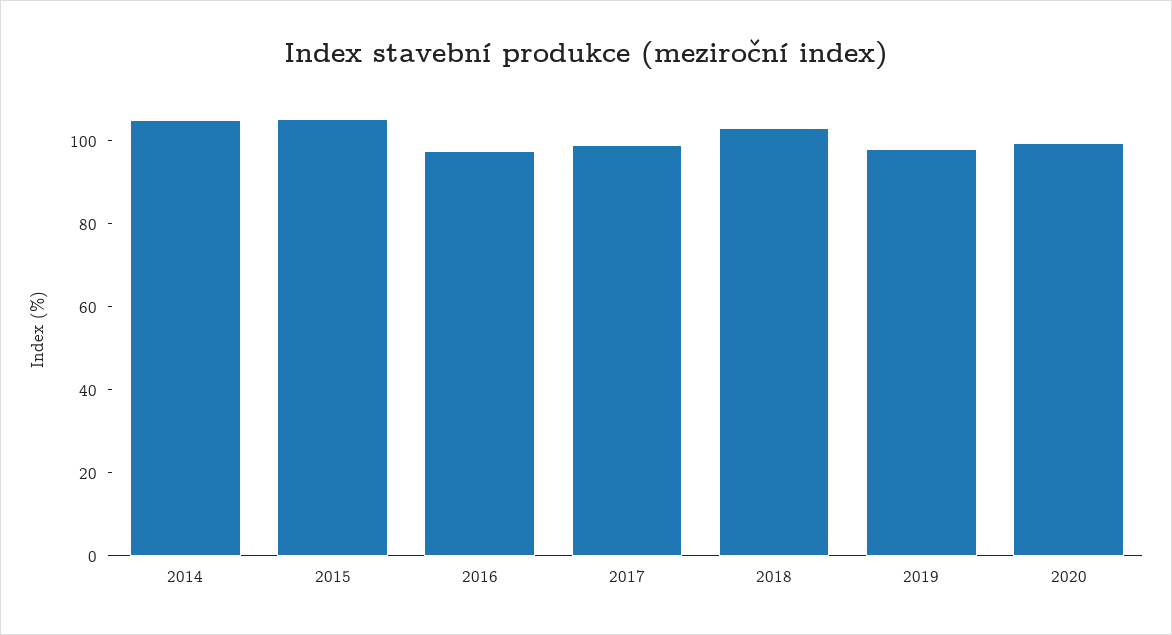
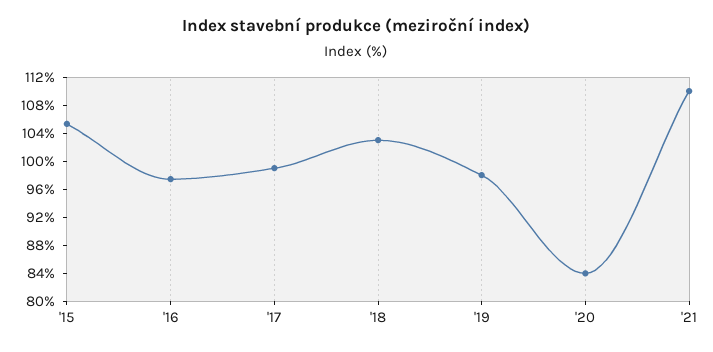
2014: 105 -> none
2020: 100 -> 84
'21: none -> 110

